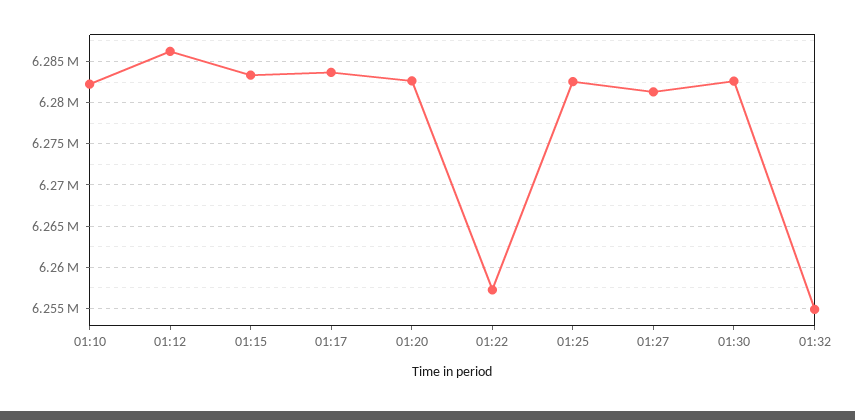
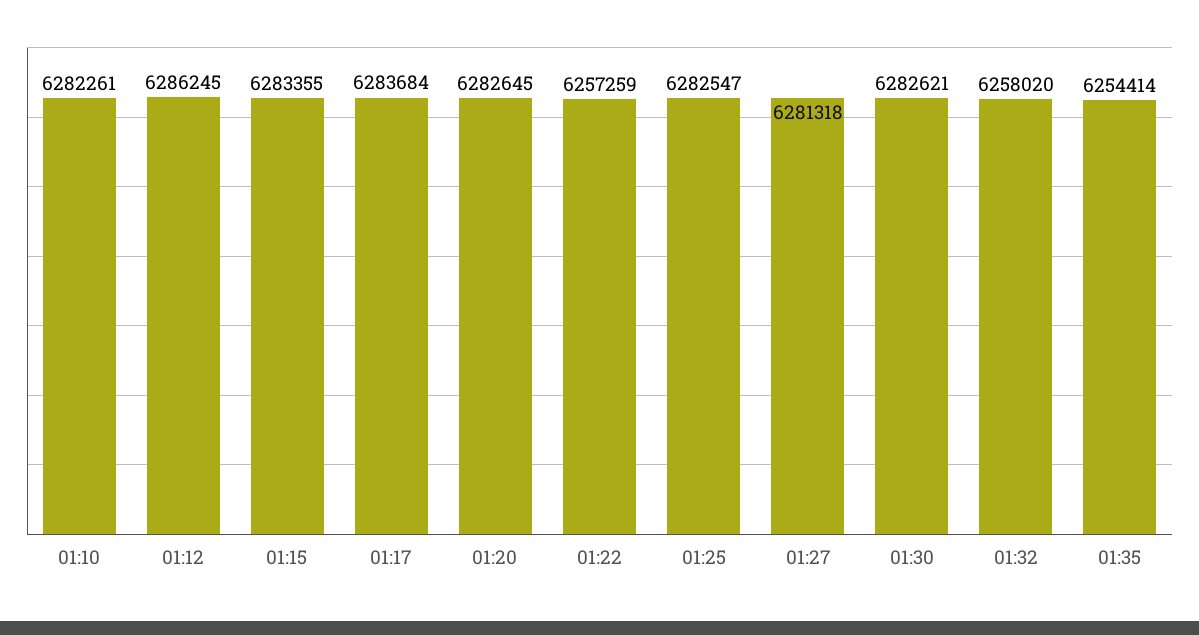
01:32: 6255000 -> 6258020
01:35: none -> 6254414

